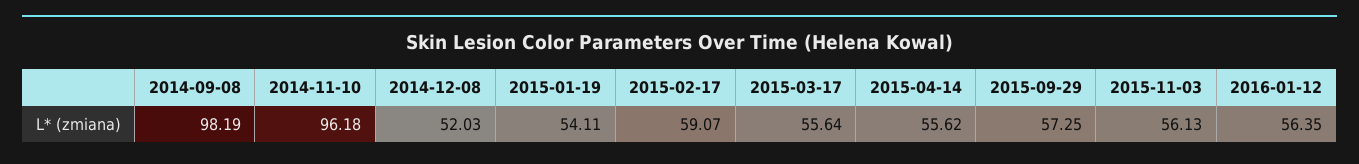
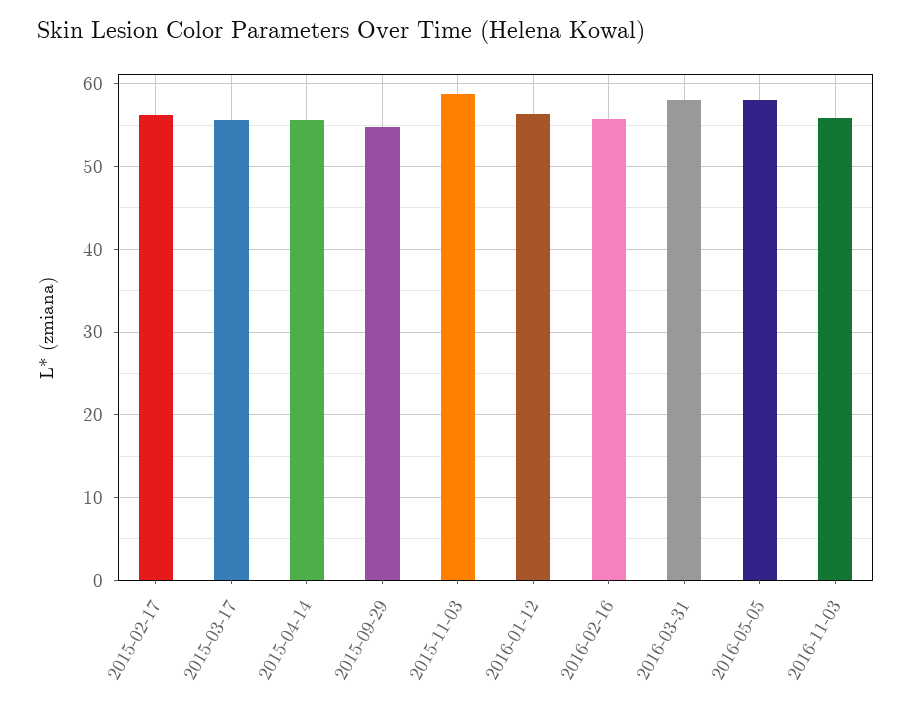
2014-09-08: 98.19 -> none
2014-11-10: 96.18 -> none
2014-12-08: 52.03 -> none
2015-01-19: 54.11 -> none
2015-02-17: 59.07 -> 56
2015-09-29: 57.25 -> 55
2015-11-03: 56.13 -> 59
2016-02-16: none -> 56
2016-03-31: none -> 58
2016-05-05: none -> 58
2016-11-03: none -> 56

